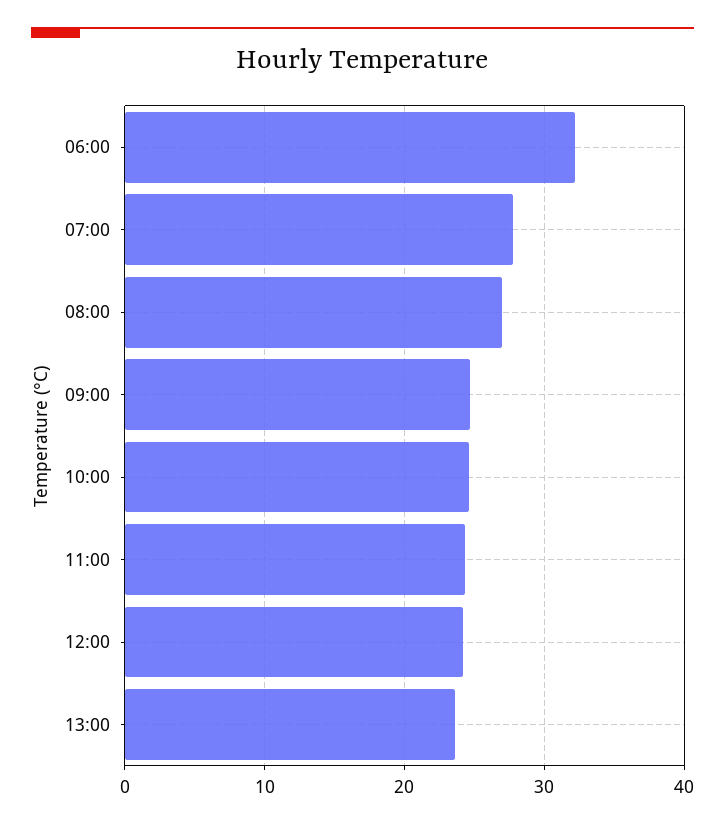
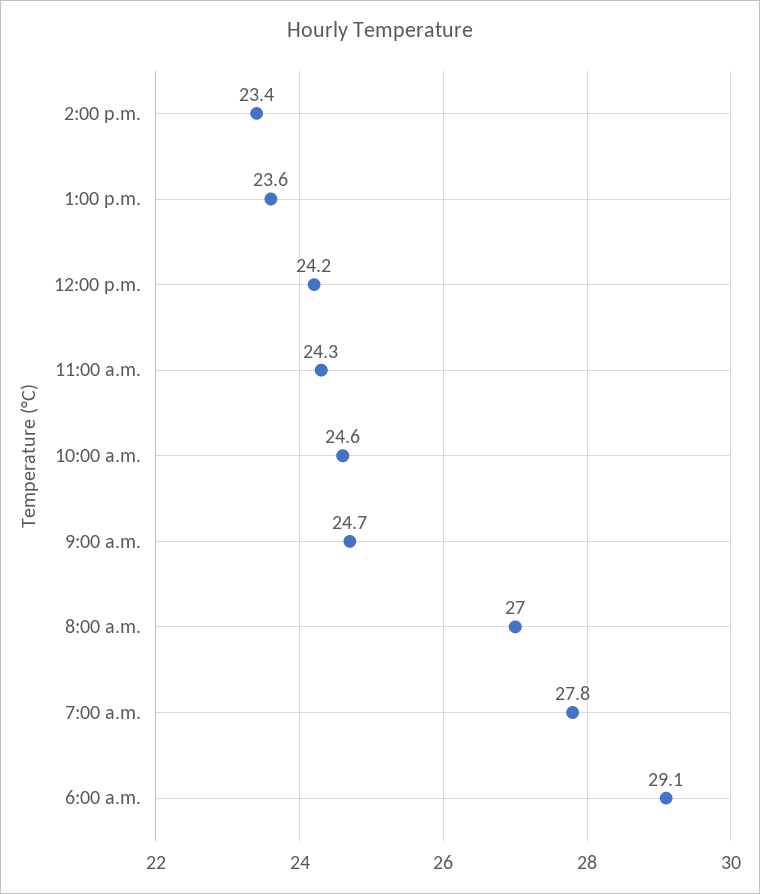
06:00: 32 -> 29.1
2:00 p.m.: none -> 23.4

